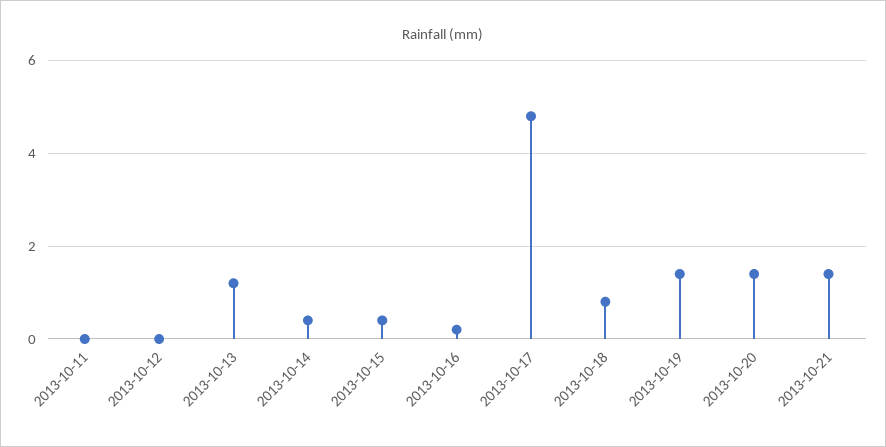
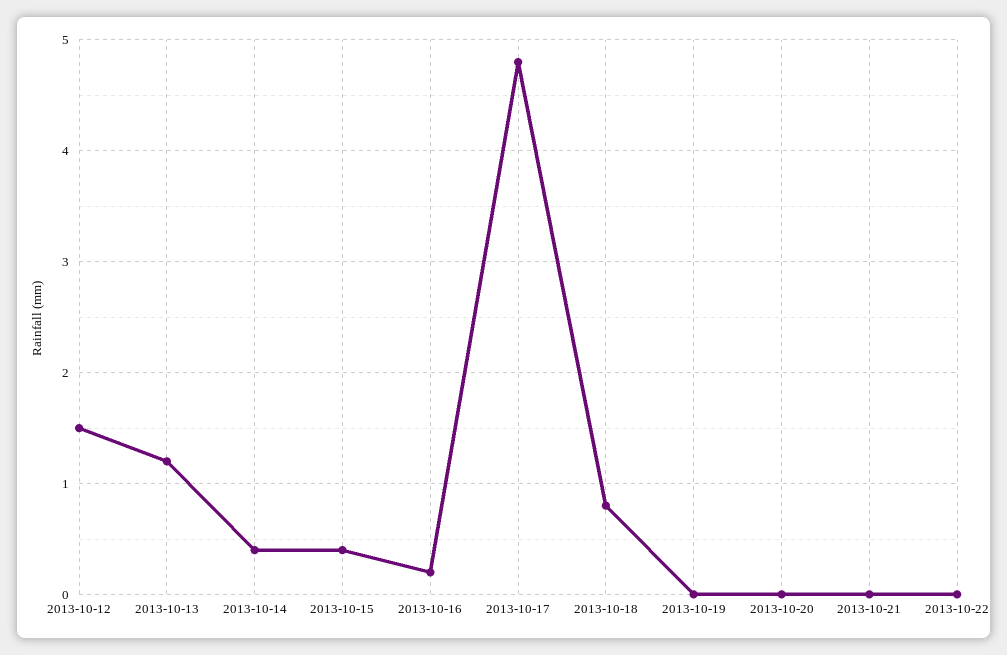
2013-10-11: 0 -> none
2013-10-12: 0 -> 1.5
2013-10-19: 1.5 -> 0
2013-10-20: 1.5 -> 0
2013-10-21: 1.5 -> 0
2013-10-22: none -> 0

